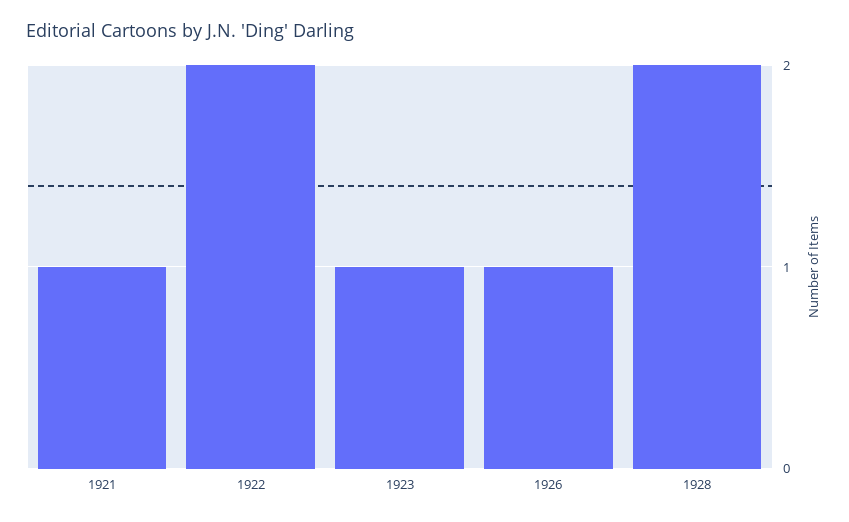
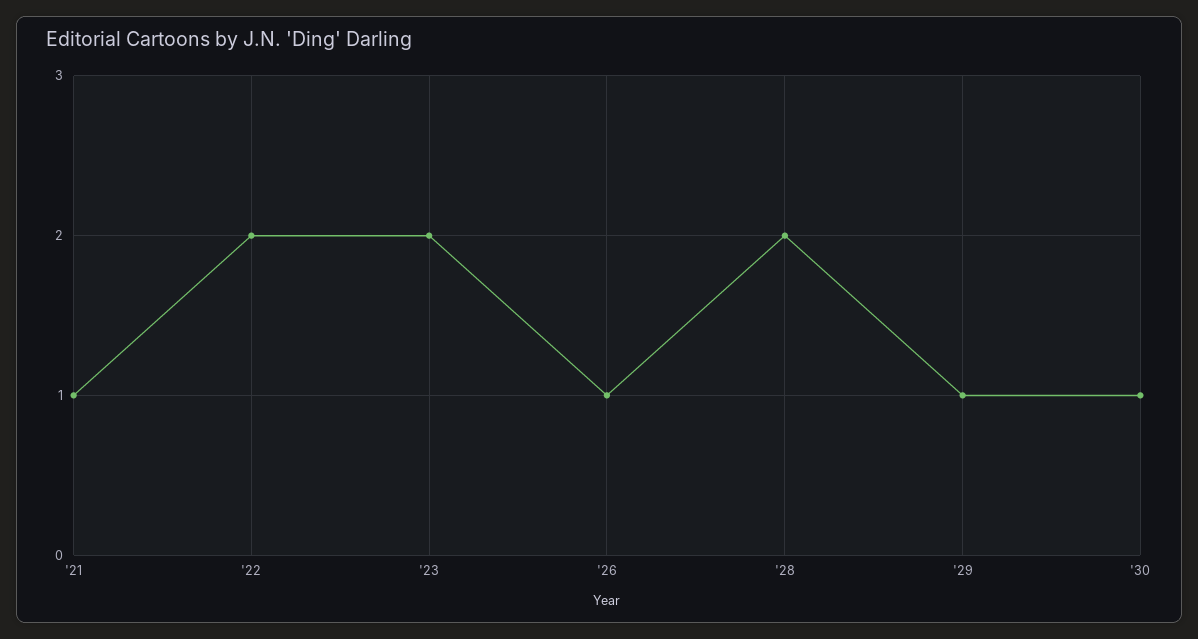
1923: 1 -> 2
'29: none -> 1
'30: none -> 1

